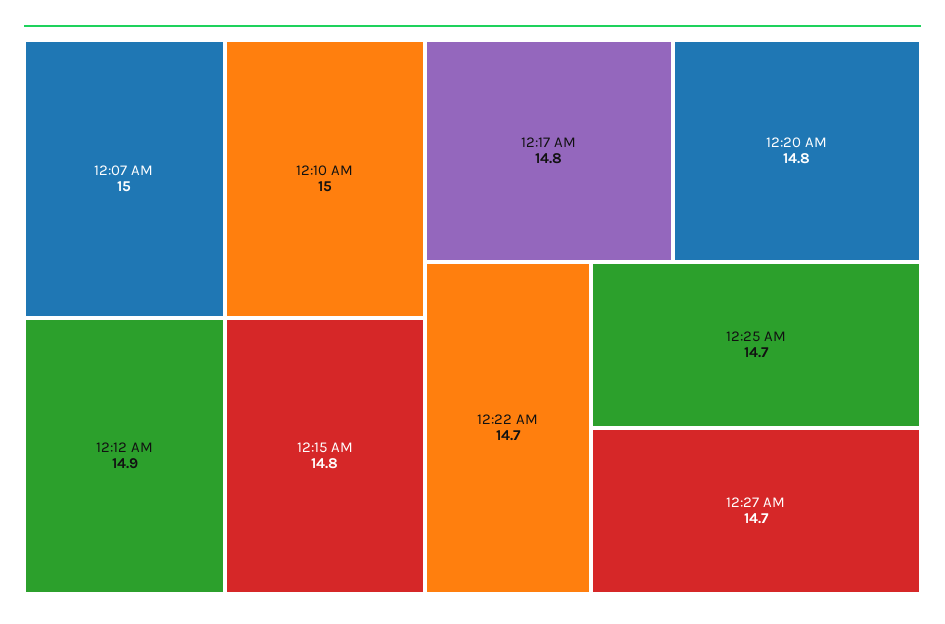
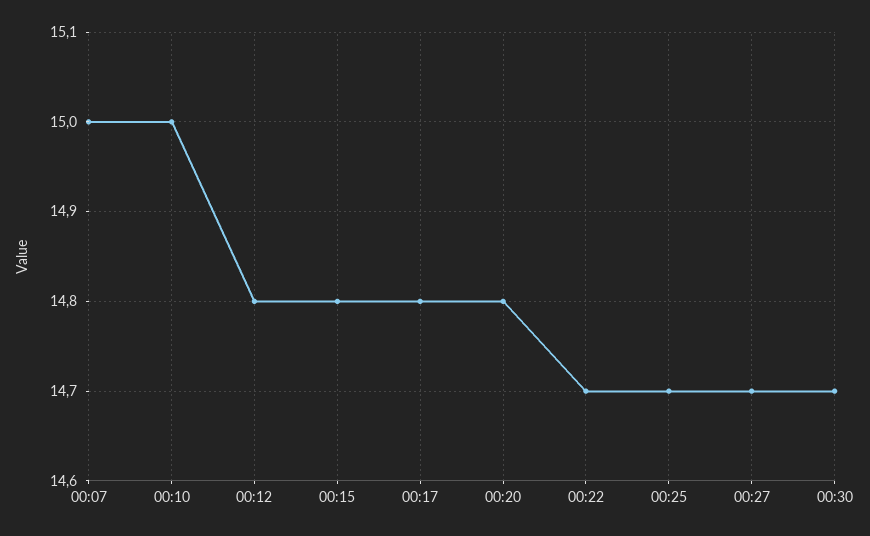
12:12 AM: 14.9 -> 14.8
00:30: none -> 14.7

